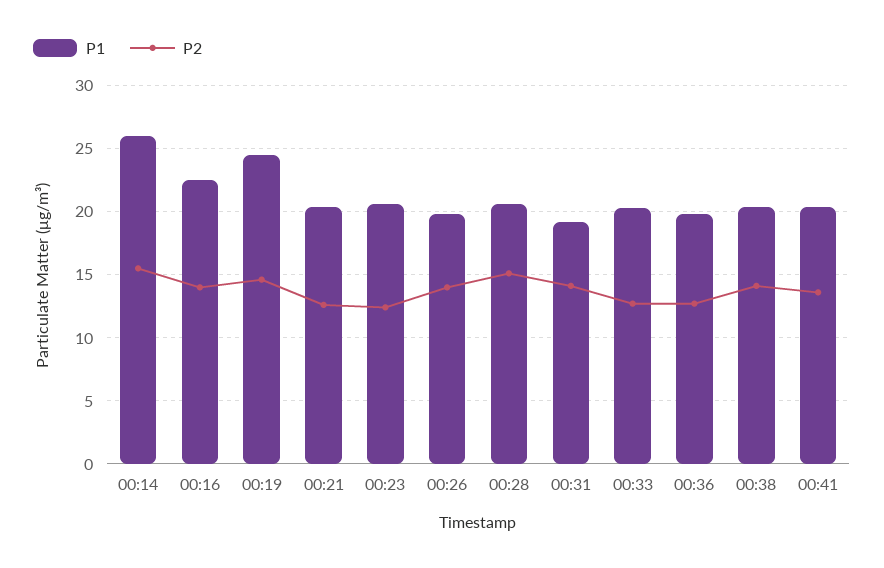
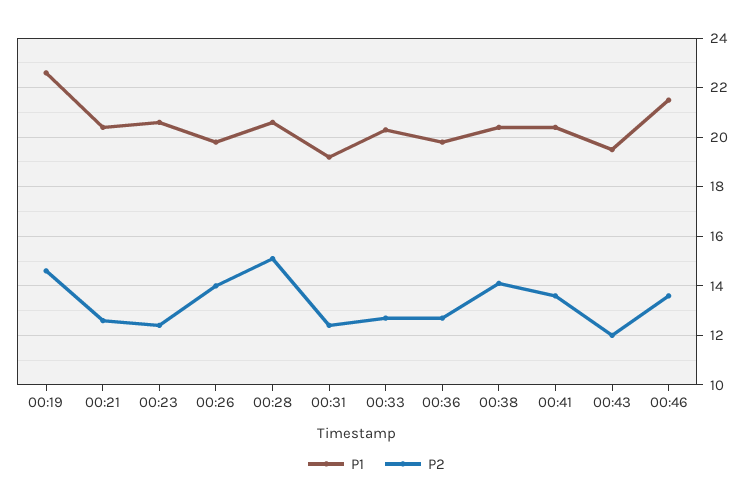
P1, 00:14: 26 -> none
P2, 00:14: 15.5 -> none
P1, 00:16: 22.5 -> none
P2, 00:16: 14 -> none
P1, 00:19: 24.5 -> 22.5
P2, 00:31: 14 -> 12.5
P1, 00:43: none -> 19.5
P2, 00:43: none -> 12
P1, 00:46: none -> 21.5
P2, 00:46: none -> 13.5

